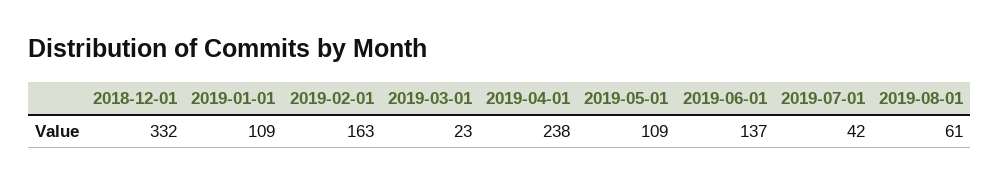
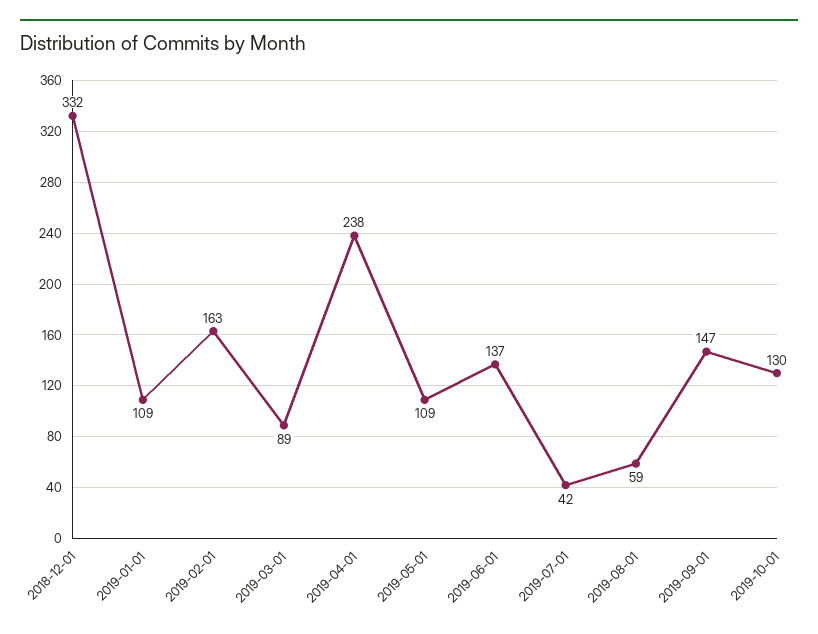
2019-03-01: 23 -> 89
2019-08-01: 61 -> 59
2019-09-01: none -> 147
2019-10-01: none -> 130

